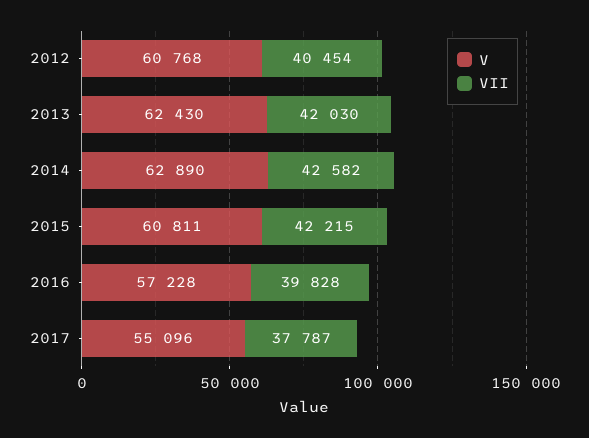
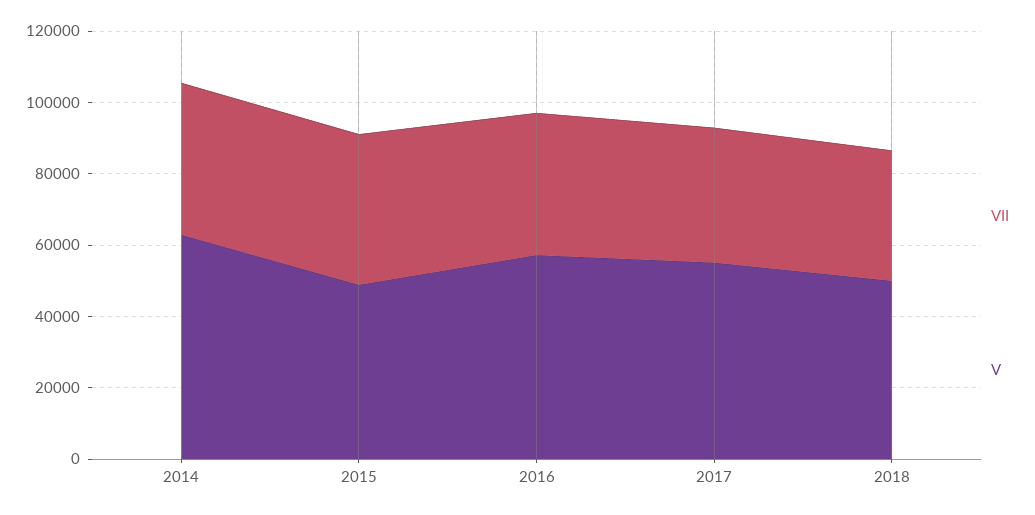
V, 2012: 60768 -> none
VII, 2012: 40454 -> none
V, 2013: 62430 -> none
VII, 2013: 42030 -> none
V, 2015: 60811 -> 50000
VII, 2018: none -> 35000
V, 2018: none -> 50000

